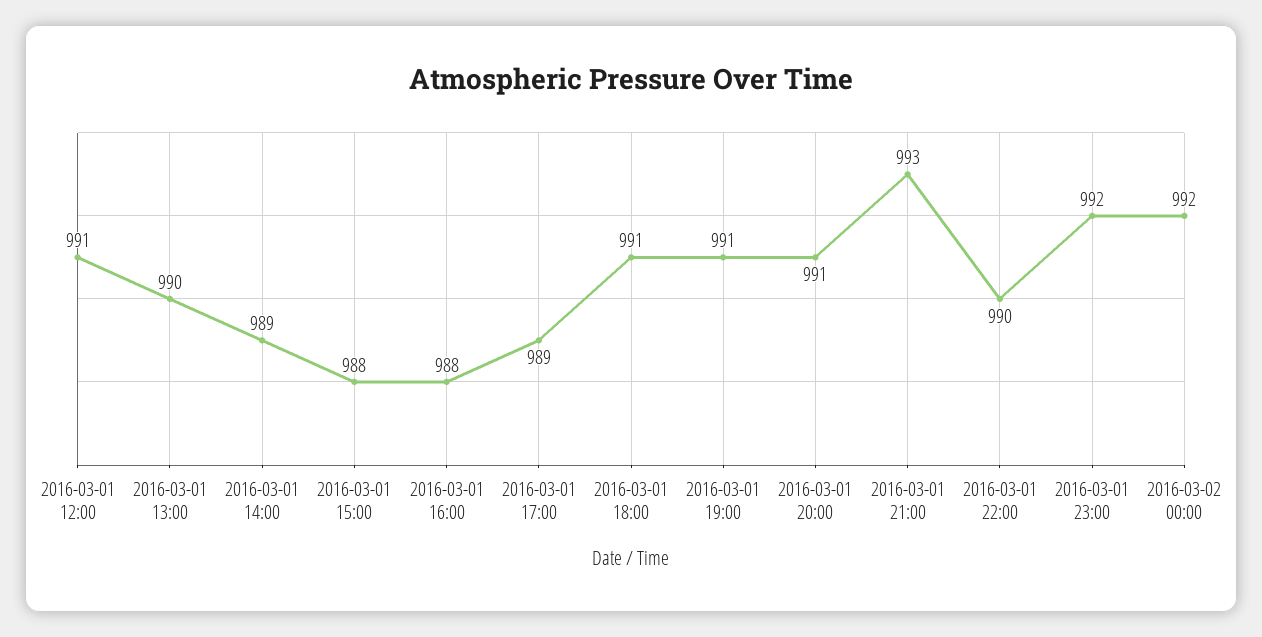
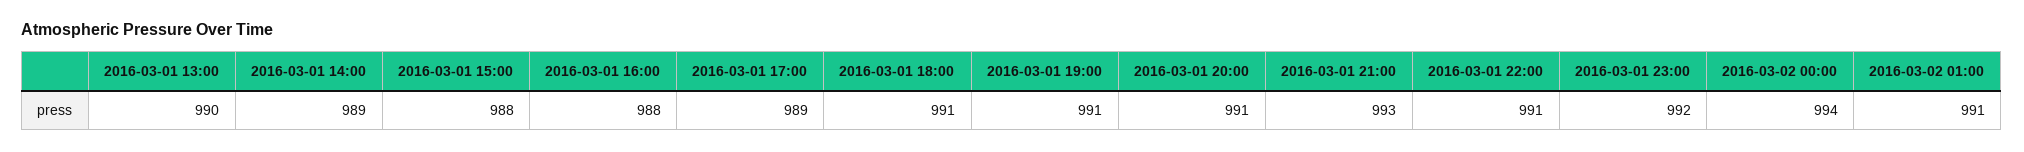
2016-03-01 12:00: 991 -> none
2016-03-01 22:00: 990 -> 991
2016-03-02 00:00: 992 -> 994
2016-03-02 01:00: none -> 991

